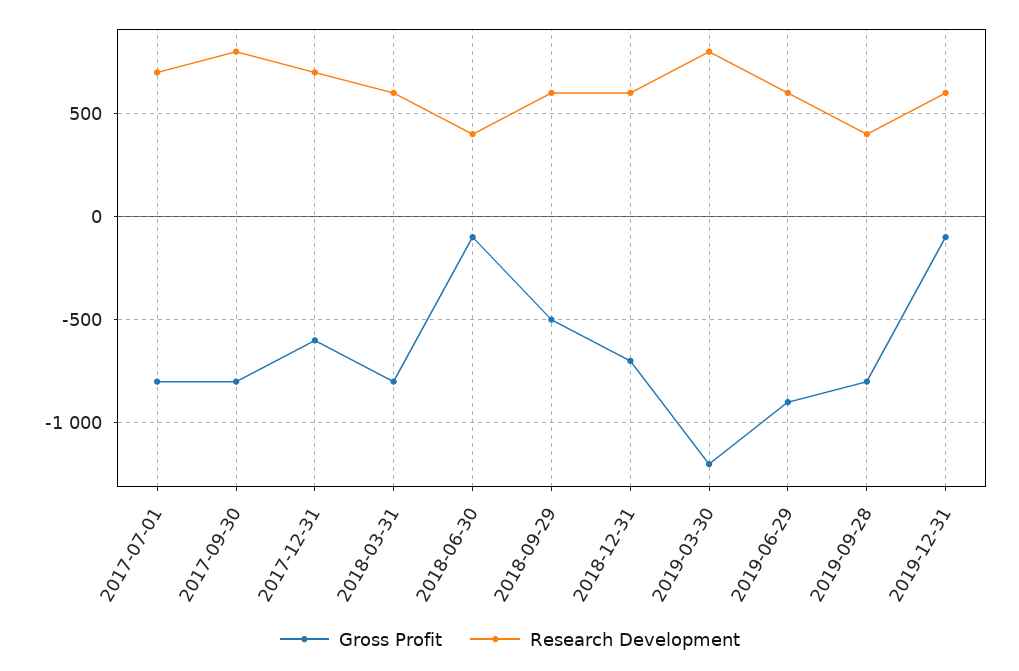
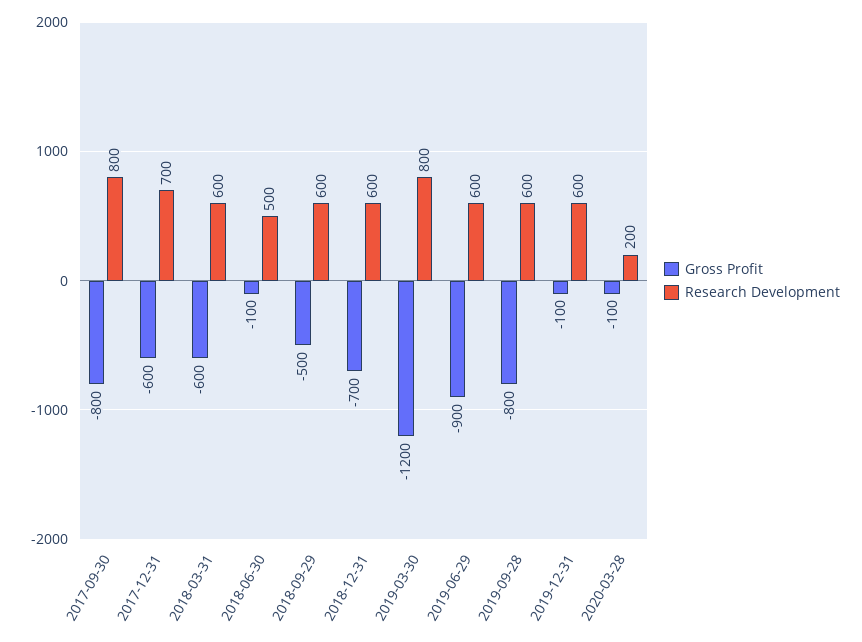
Gross Profit, 2017-07-01: -800 -> none
Research Development, 2017-07-01: 700 -> none
Gross Profit, 2018-03-31: -800 -> -600
Research Development, 2018-06-30: 400 -> 500
Research Development, 2019-09-28: 400 -> 600
Gross Profit, 2020-03-28: none -> -100
Research Development, 2020-03-28: none -> 200

